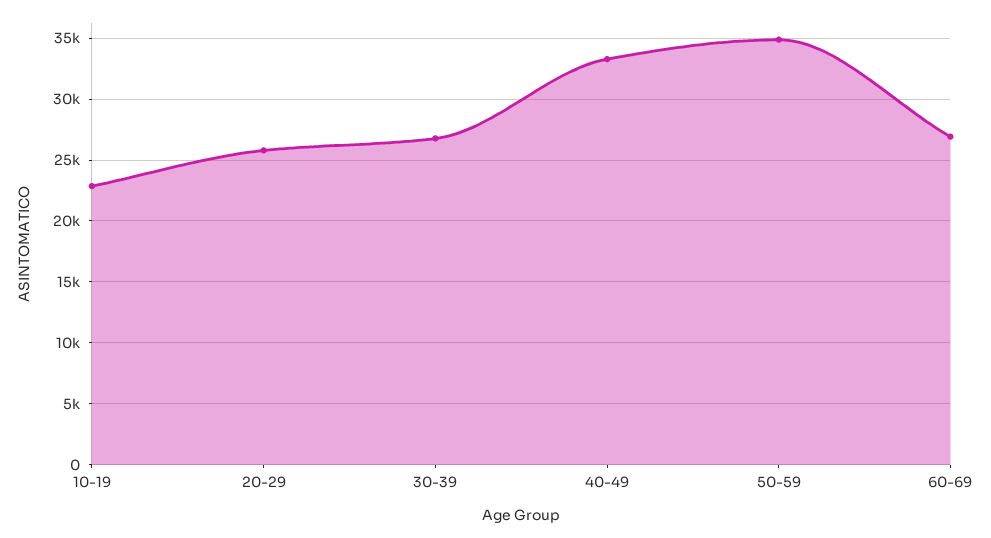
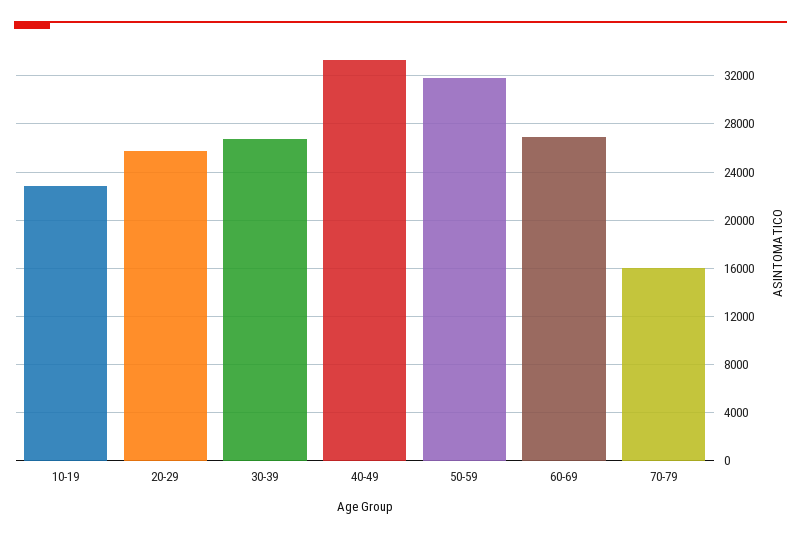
50-59: 35000 -> 32000
70-79: none -> 16000

